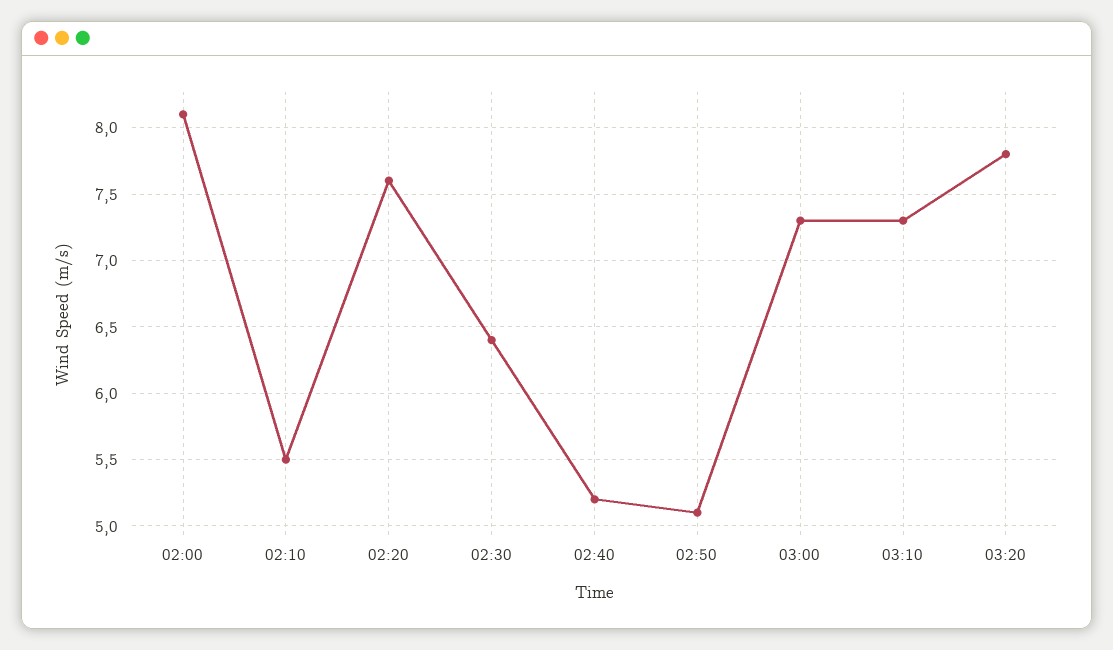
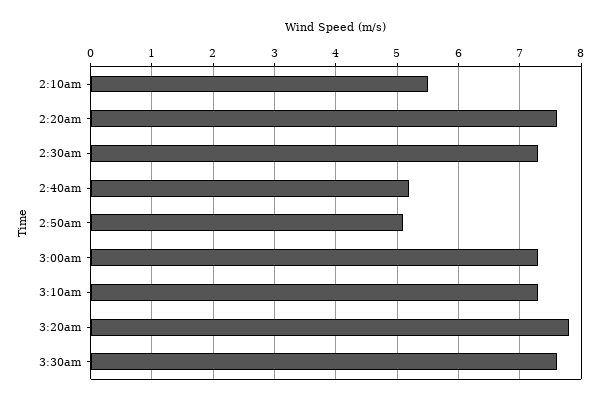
02:00: 8.1 -> none
02:30: 6.4 -> 7.3
3:30am: none -> 7.6

